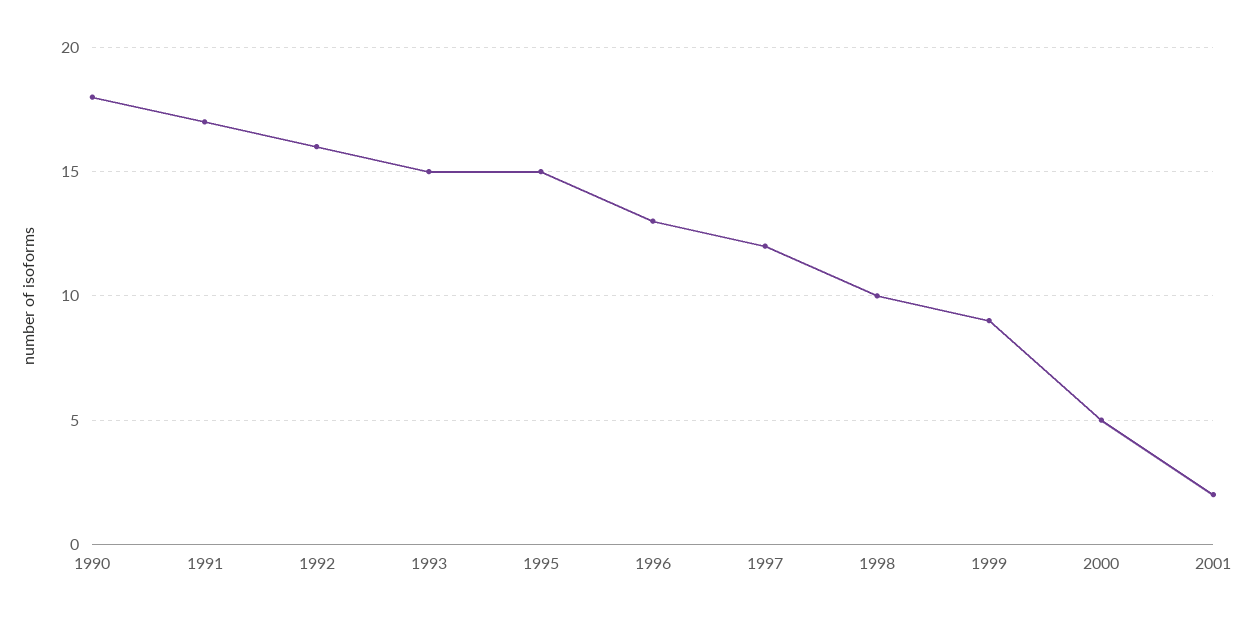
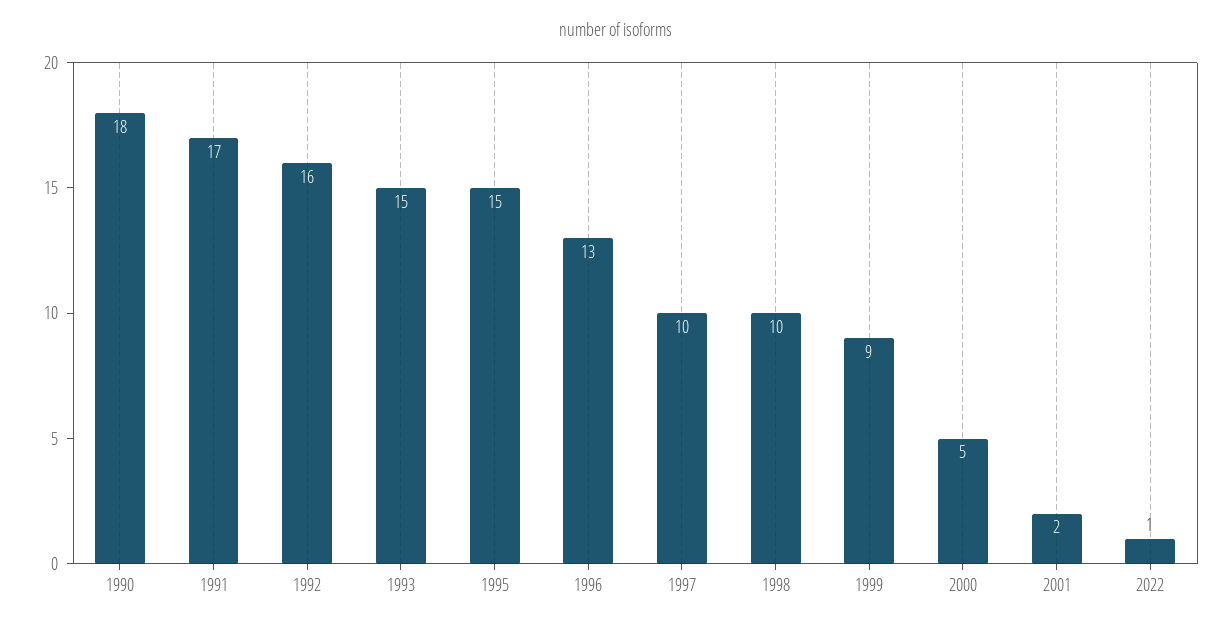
1997: 12 -> 10
2022: none -> 1

